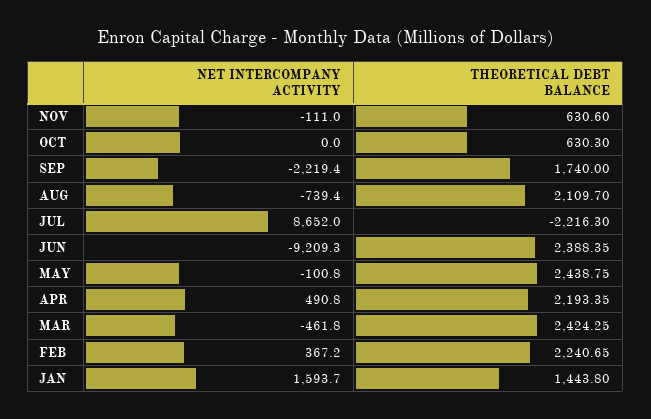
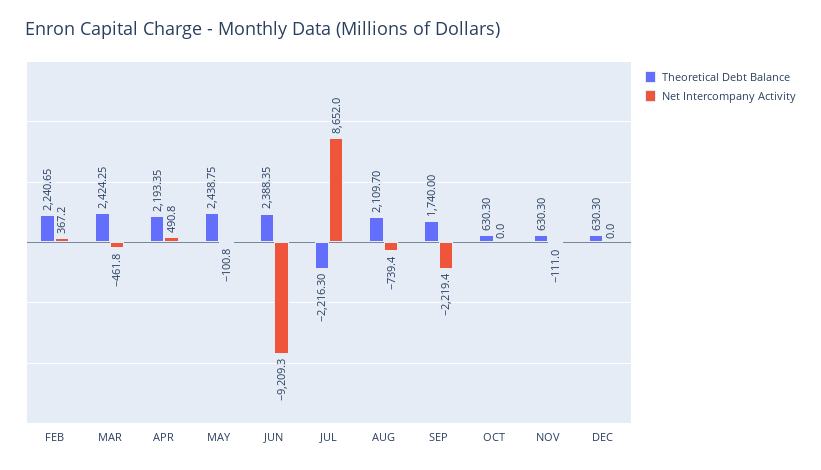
THEORETICAL DEBT BALANCE, NOV: 630.6 -> 630.3
NET INTERCOMPANY ACTIVITY, JAN: 1593.7 -> none
THEORETICAL DEBT BALANCE, JAN: 1443.8 -> none
THEORETICAL DEBT BALANCE, DEC: none -> 630.3
NET INTERCOMPANY ACTIVITY, DEC: none -> 0

